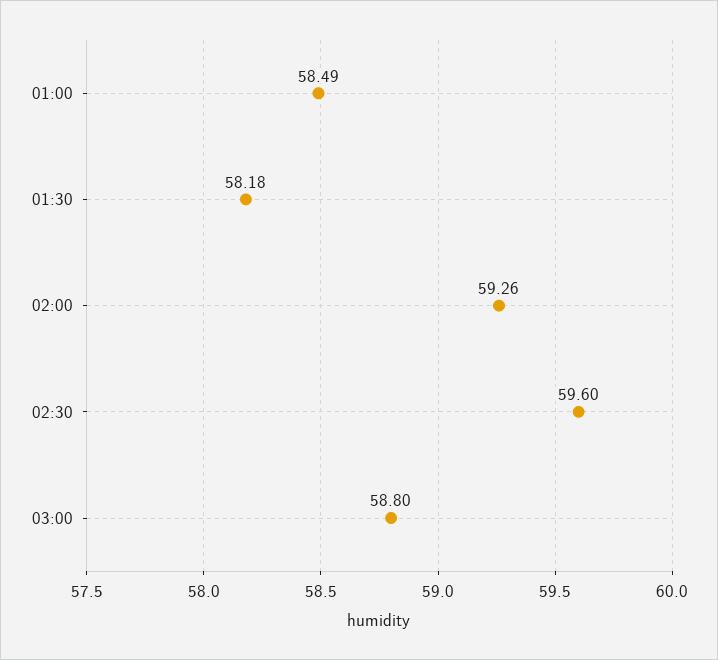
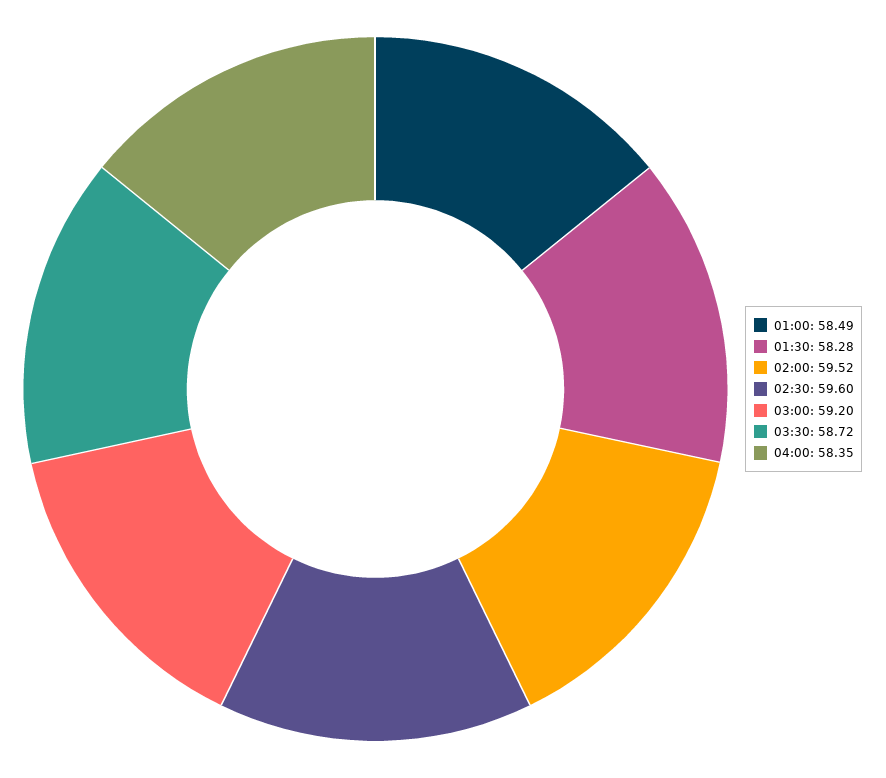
01:30: 58.18 -> 58.28
02:00: 59.26 -> 59.52
03:00: 58.8 -> 59.2
03:30: none -> 58.72
04:00: none -> 58.35

